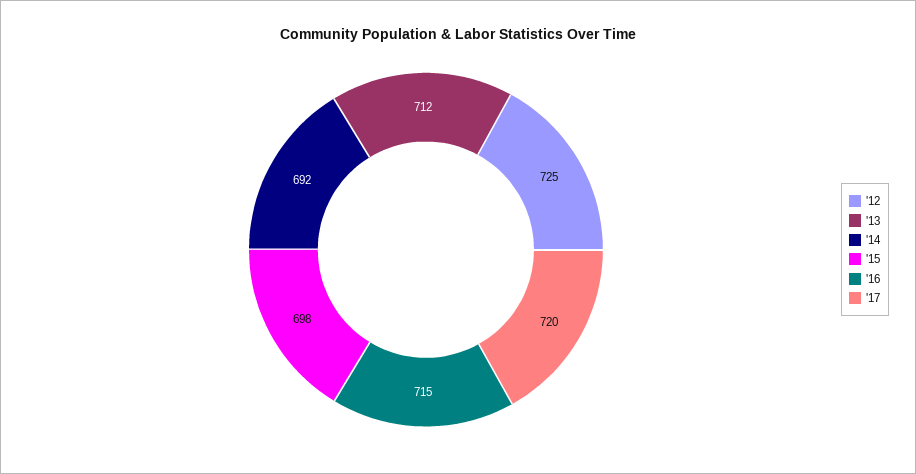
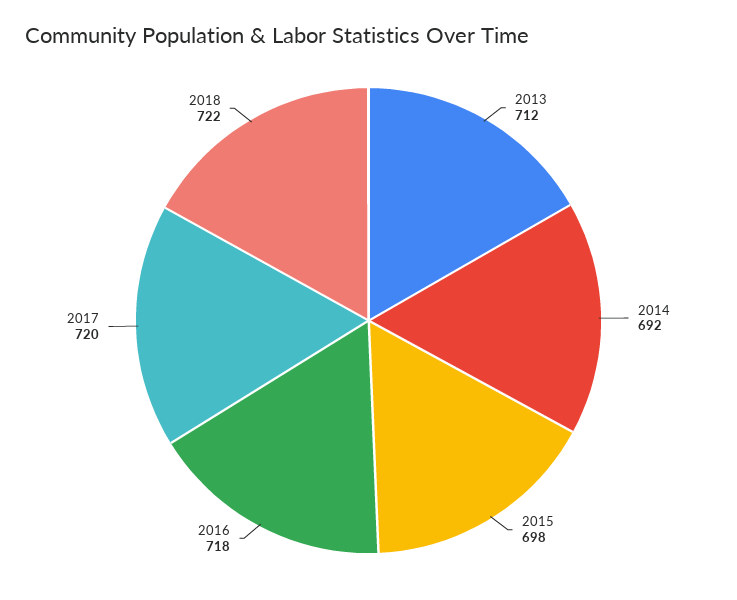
'12: 725 -> none
'16: 715 -> 718
2018: none -> 722

